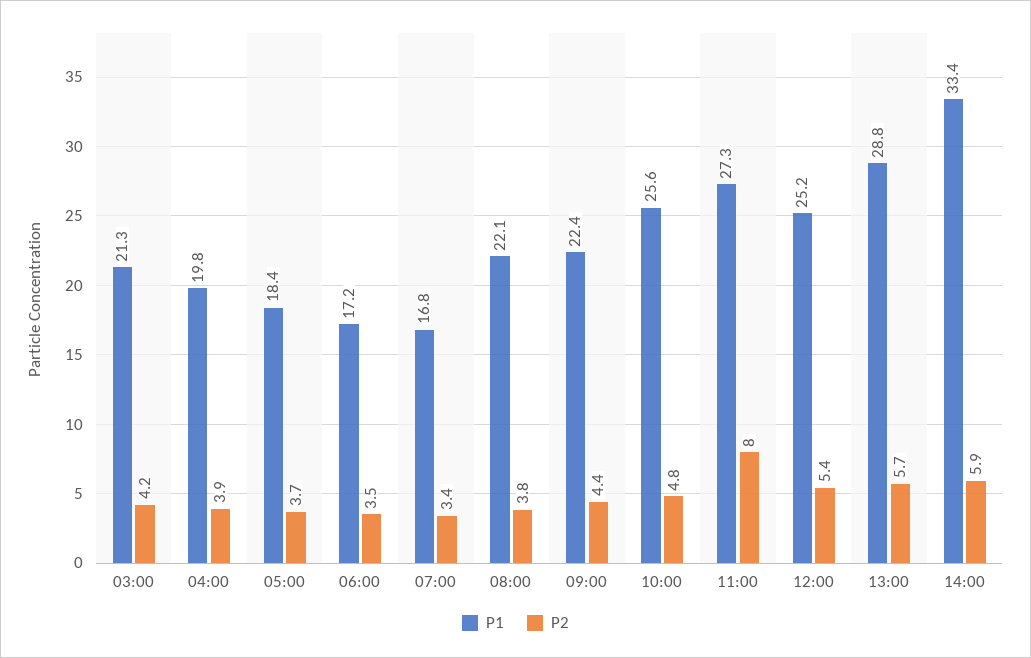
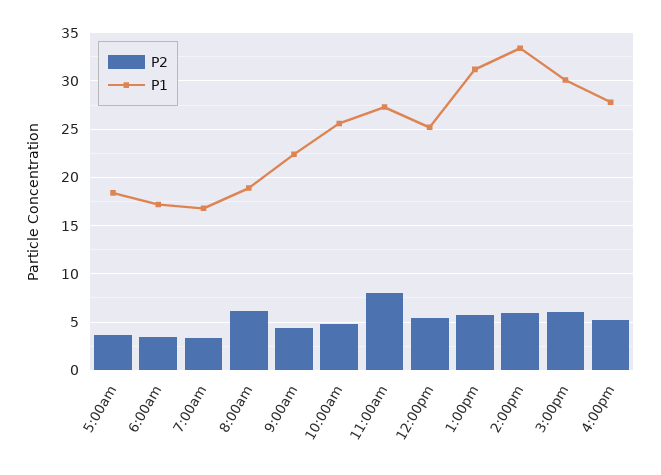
P1, 03:00: 21.3 -> none
P2, 03:00: 4.2 -> none
P1, 04:00: 19.8 -> none
P2, 04:00: 3.9 -> none
P1, 08:00: 22.1 -> 19
P2, 08:00: 3.8 -> 6
P1, 13:00: 28.8 -> 31
P2, 3:00pm: none -> 6
P1, 3:00pm: none -> 30
P2, 4:00pm: none -> 5
P1, 4:00pm: none -> 28

